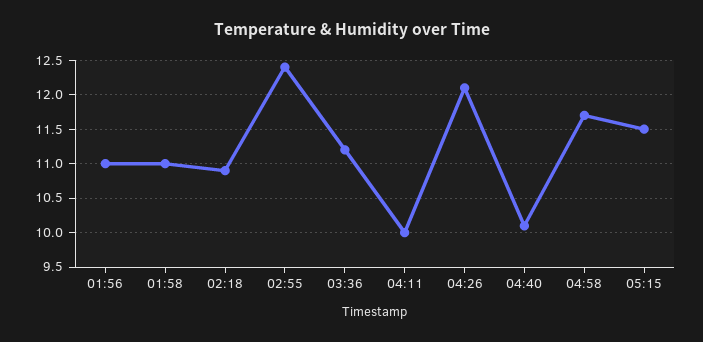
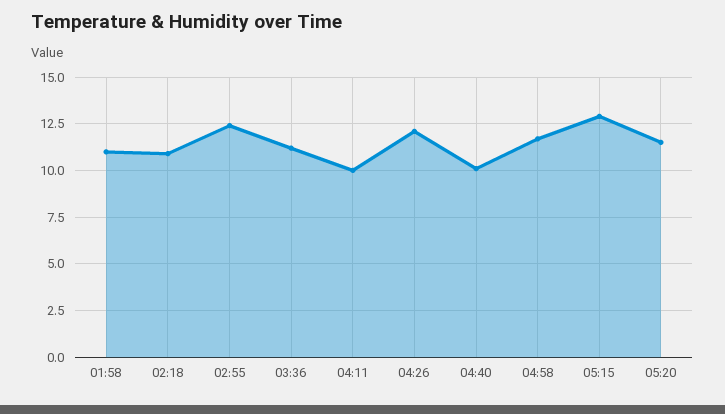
01:56: 11 -> none
05:15: 11.5 -> 13
05:20: none -> 11.5

